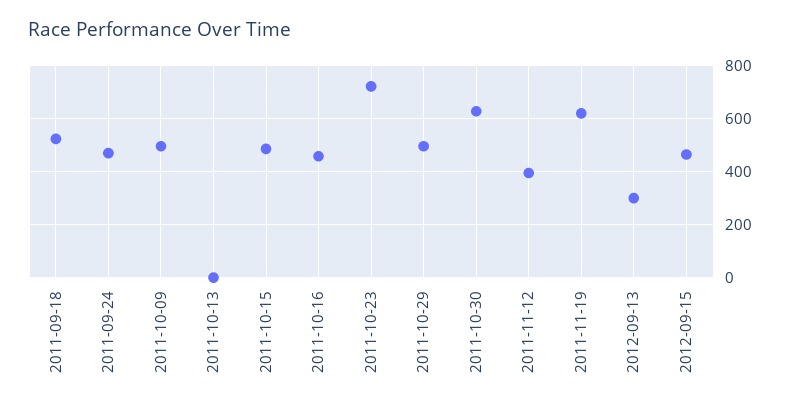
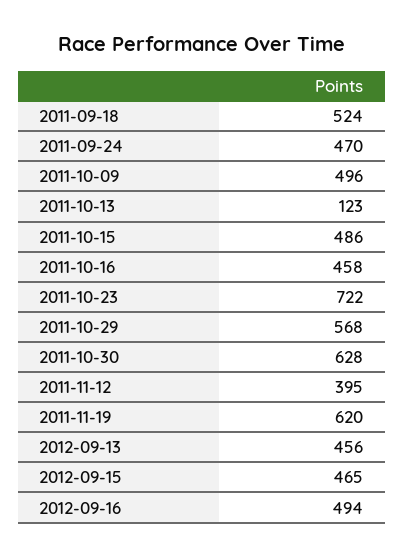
2011-10-13: 0 -> 123
2011-10-29: 500 -> 568
2012-09-13: 300 -> 456
2012-09-16: none -> 494

